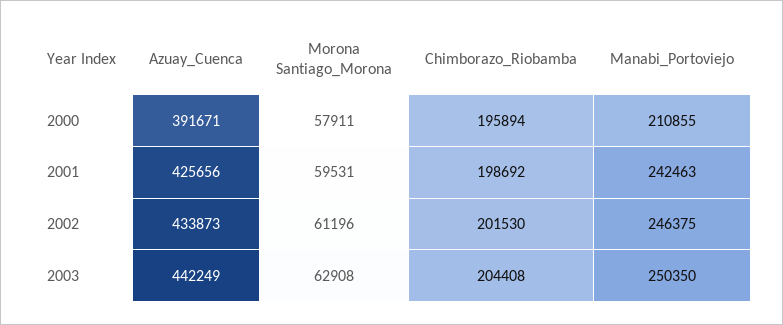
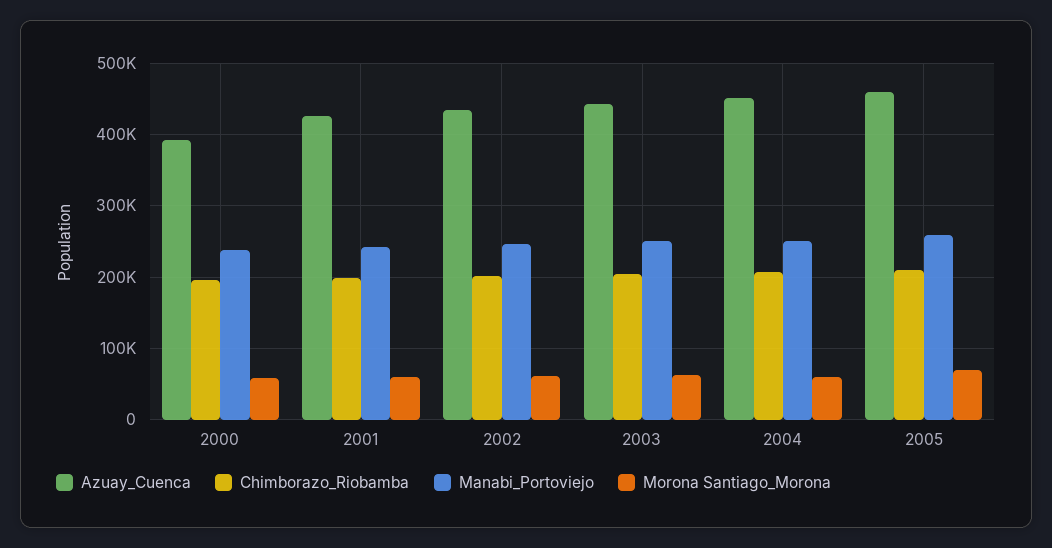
Manabi_Portoviejo, 2000: 210855 -> 240000
Azuay_Cuenca, 2004: none -> 450000
Chimborazo_Riobamba, 2004: none -> 210000
Manabi_Portoviejo, 2004: none -> 250000
Morona Santiago_Morona, 2004: none -> 60000
Azuay_Cuenca, 2005: none -> 460000
Chimborazo_Riobamba, 2005: none -> 210000
Manabi_Portoviejo, 2005: none -> 260000
Morona Santiago_Morona, 2005: none -> 70000

